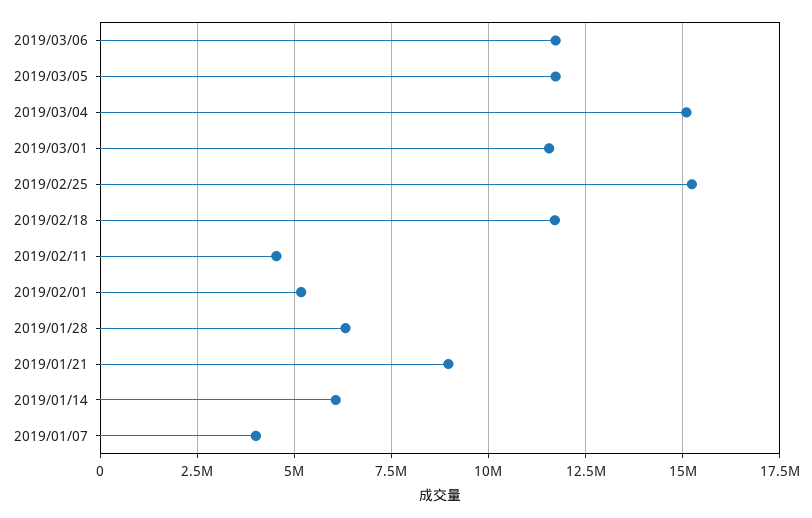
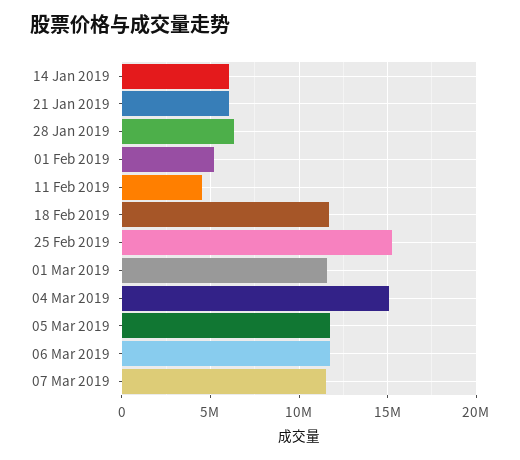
2019/01/21: 9000000 -> 6000000
2019/01/07: 4000000 -> none
07 Mar 2019: none -> 11500000

